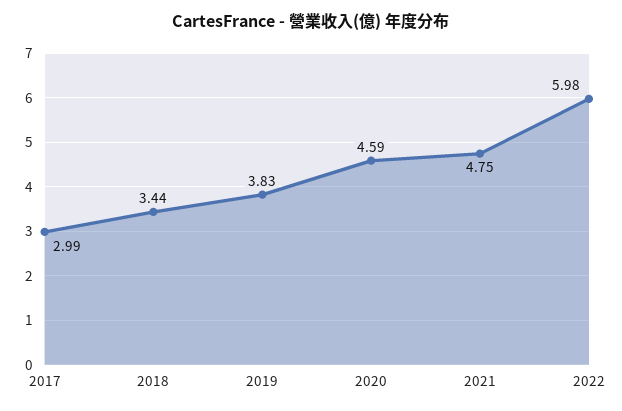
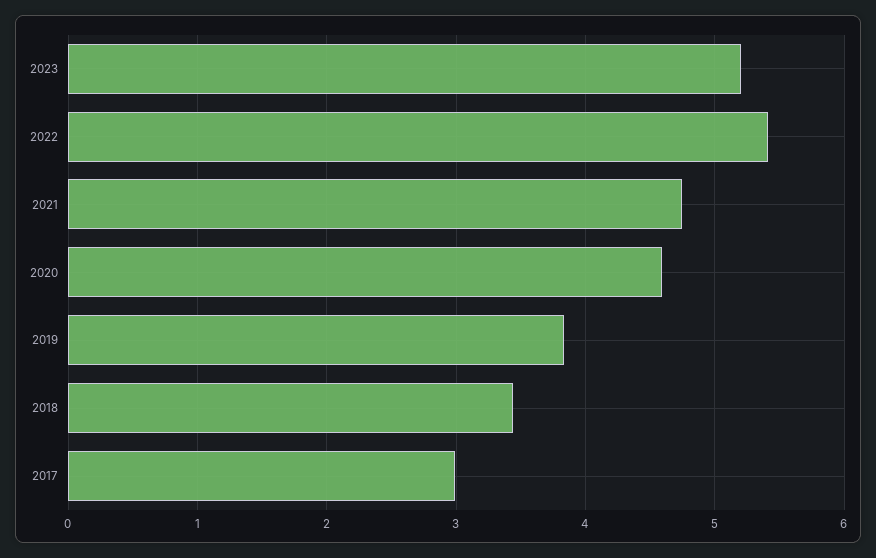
2022: 5.98 -> 5.4
2023: none -> 5.2

